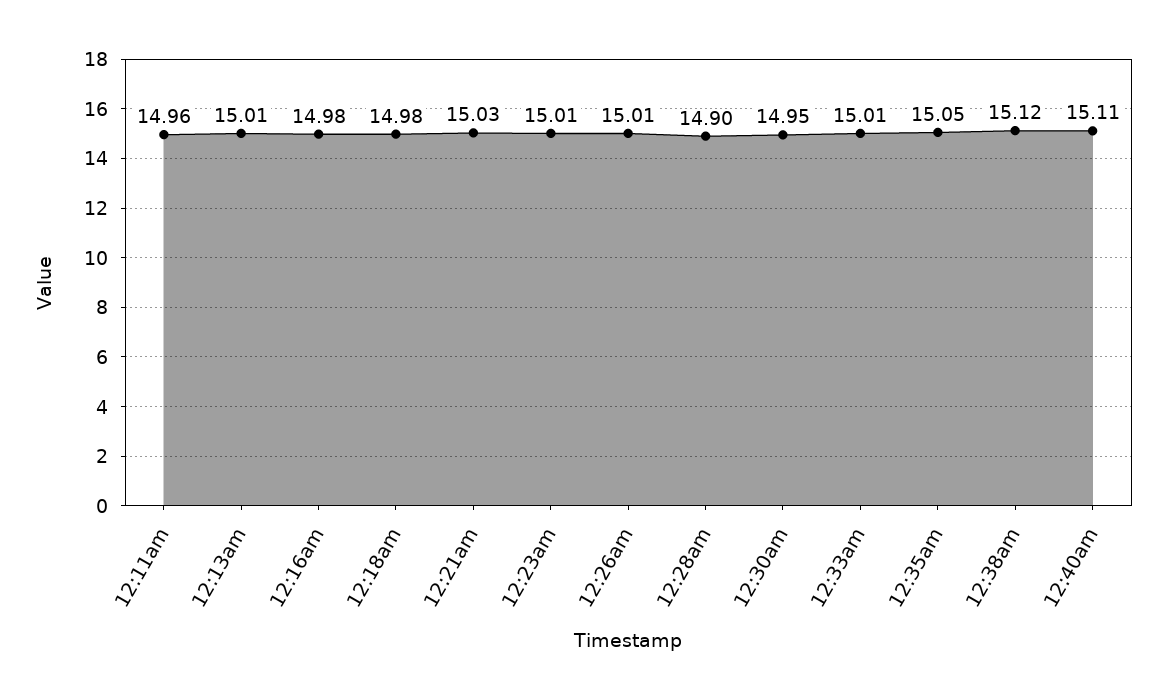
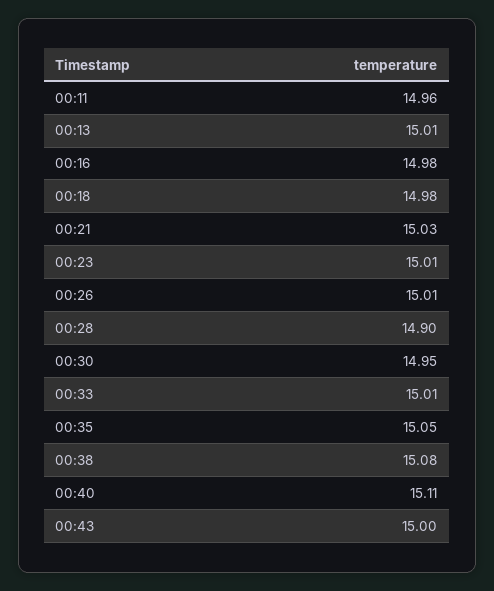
12:38am: 15.12 -> 15.08
00:43: none -> 15

